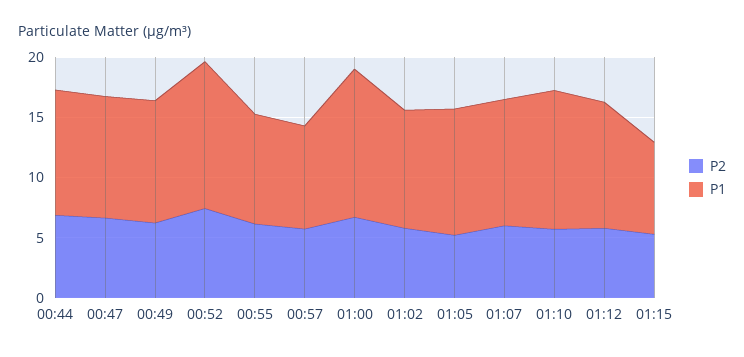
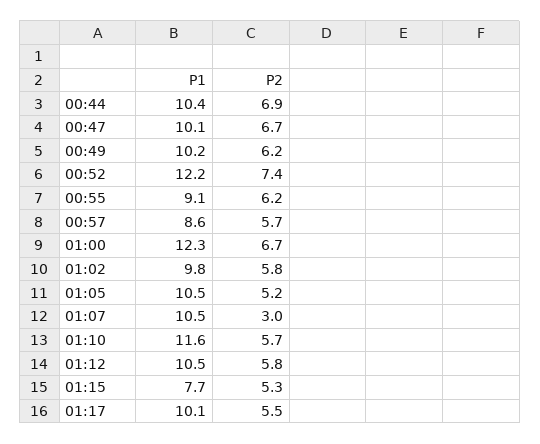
P2, 01:07: 6 -> 3
P1, 01:17: none -> 10.1
P2, 01:17: none -> 5.5

